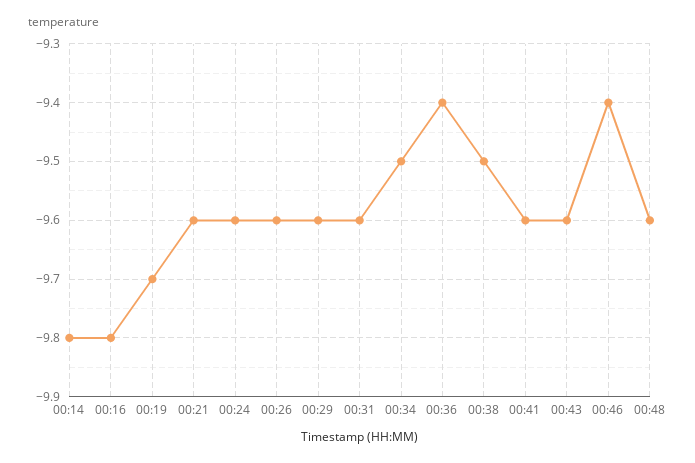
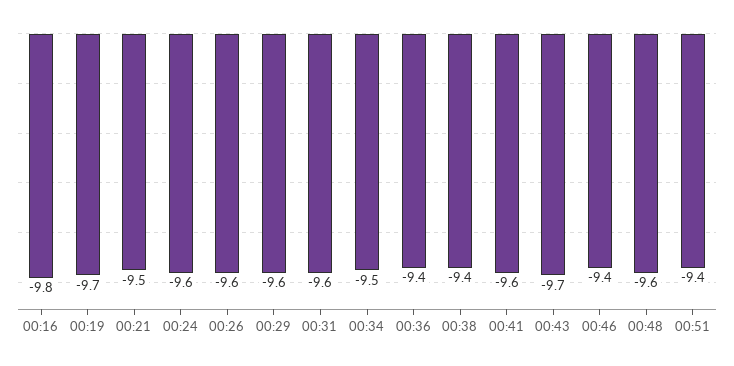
00:14: -9.8 -> none
00:21: -9.6 -> -9.5
00:38: -9.5 -> -9.4
00:43: -9.6 -> -9.7
00:51: none -> -9.4

